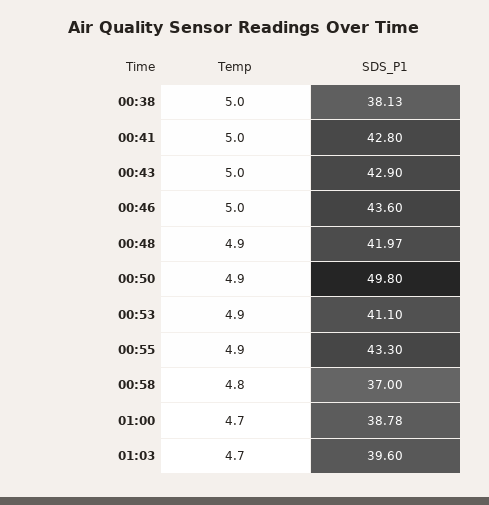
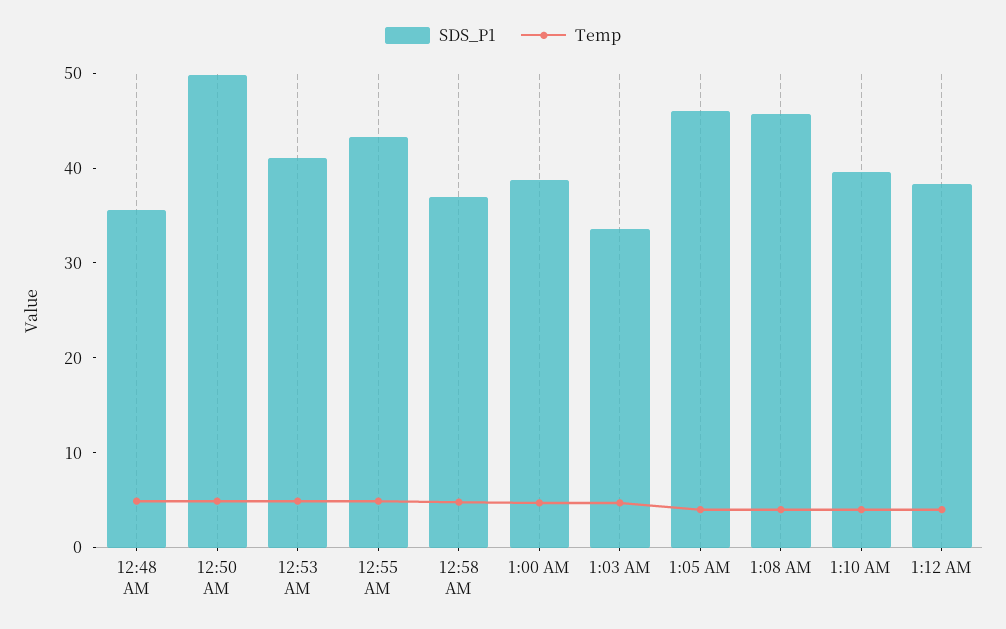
Temp, 00:38: 5 -> none
SDS_P1, 00:38: 38.13 -> none
Temp, 00:41: 5 -> none
SDS_P1, 00:41: 42.8 -> none
Temp, 00:43: 5 -> none
SDS_P1, 00:43: 42.9 -> none
Temp, 00:46: 5 -> none
SDS_P1, 00:46: 43.6 -> none
SDS_P1, 00:48: 41.97 -> 36
SDS_P1, 01:03: 39.6 -> 34
SDS_P1, 1:05 AM: none -> 46
Temp, 1:05 AM: none -> 4
SDS_P1, 1:08 AM: none -> 46
Temp, 1:08 AM: none -> 4
SDS_P1, 1:10 AM: none -> 40
Temp, 1:10 AM: none -> 4
SDS_P1, 1:12 AM: none -> 38
Temp, 1:12 AM: none -> 4

